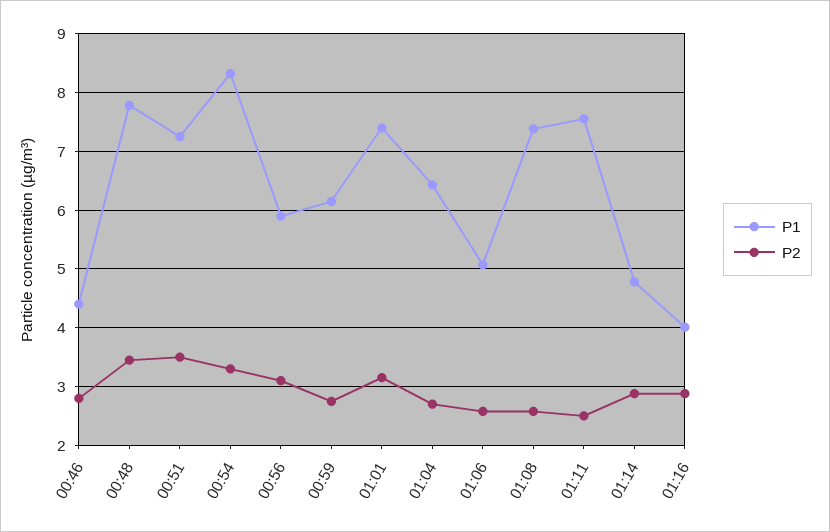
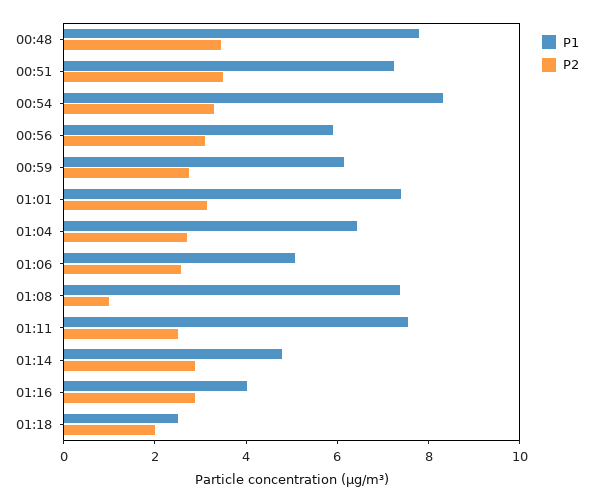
P1, 00:46: 4.4 -> none
P2, 00:46: 2.8 -> none
P2, 01:08: 2.6 -> 1
P1, 01:18: none -> 2.5
P2, 01:18: none -> 2

